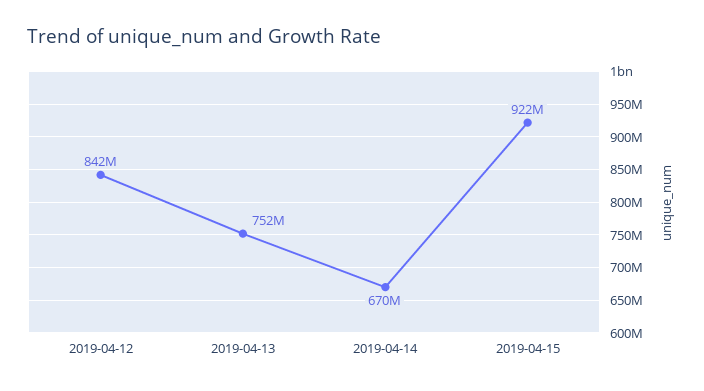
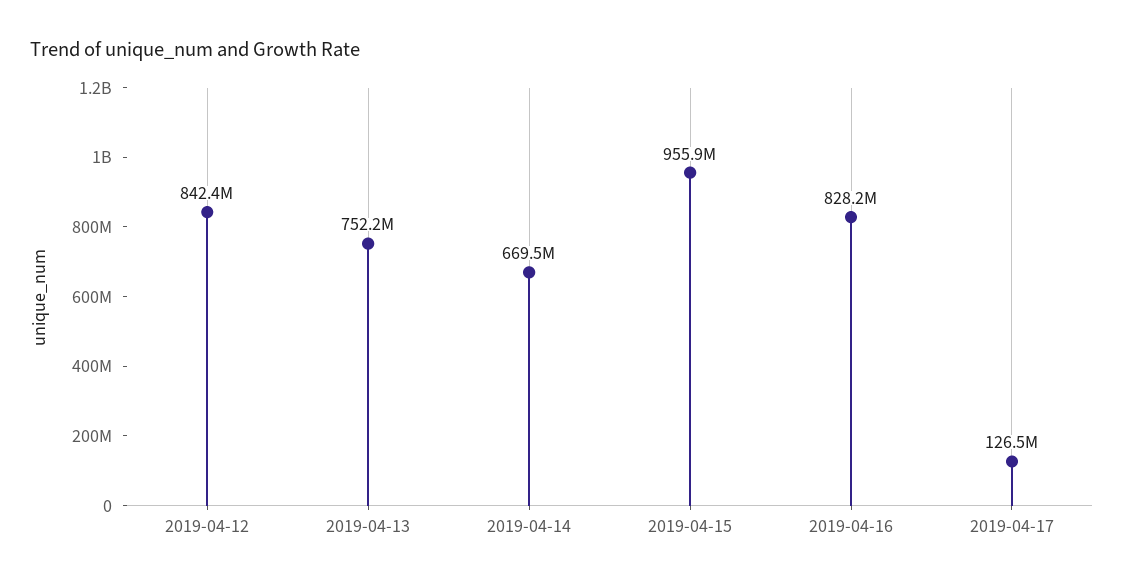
2019-04-15: 922000000 -> 955900000
2019-04-16: none -> 828200000
2019-04-17: none -> 126500000

